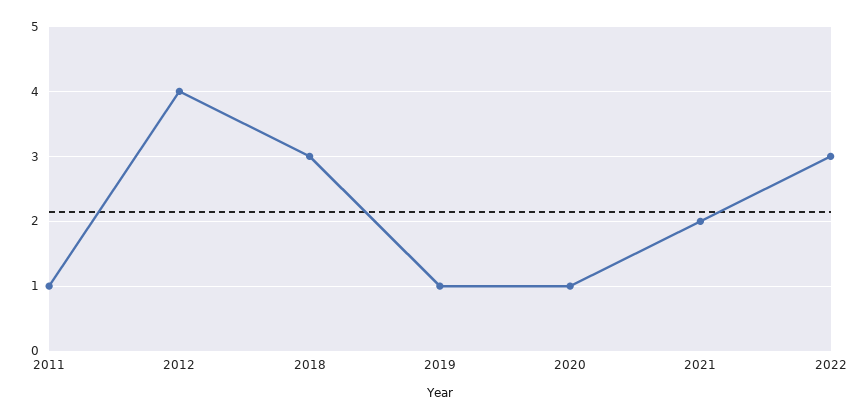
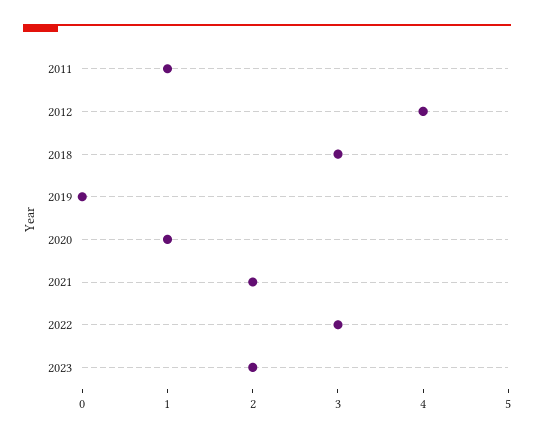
2019: 1 -> 0
2023: none -> 2

